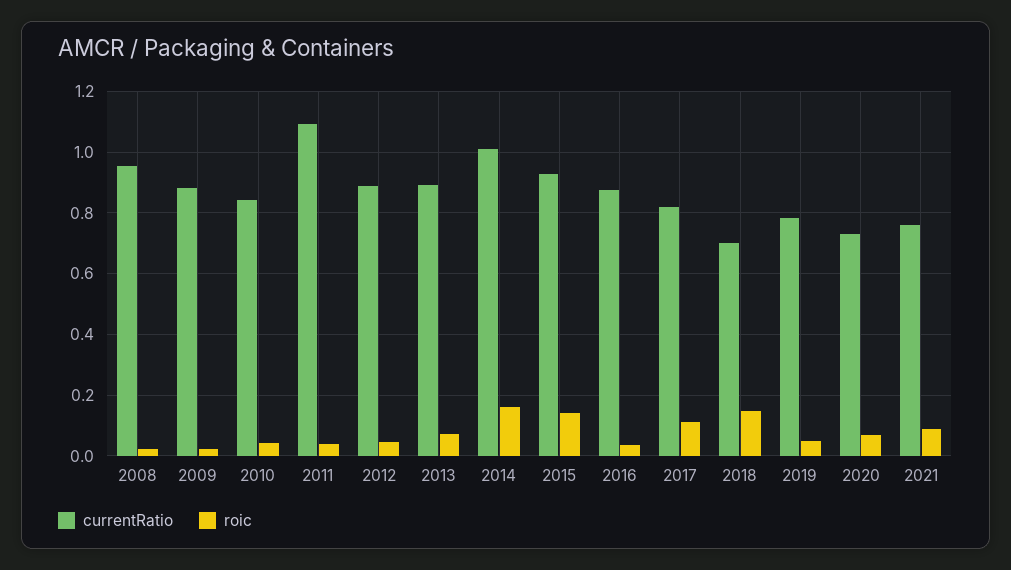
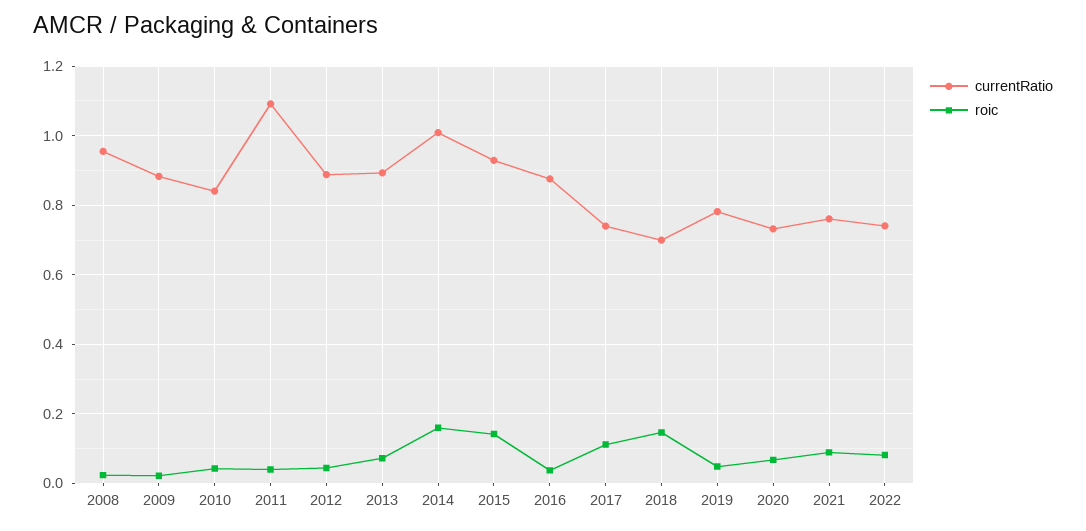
currentRatio, 2017: 0.82 -> 0.74
currentRatio, 2022: none -> 0.74
roic, 2022: none -> 0.08

